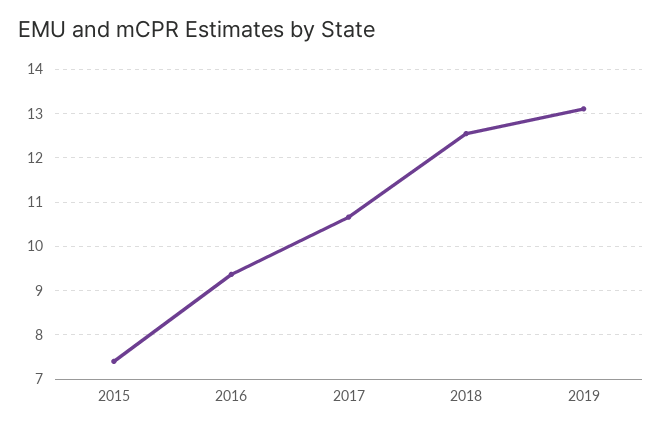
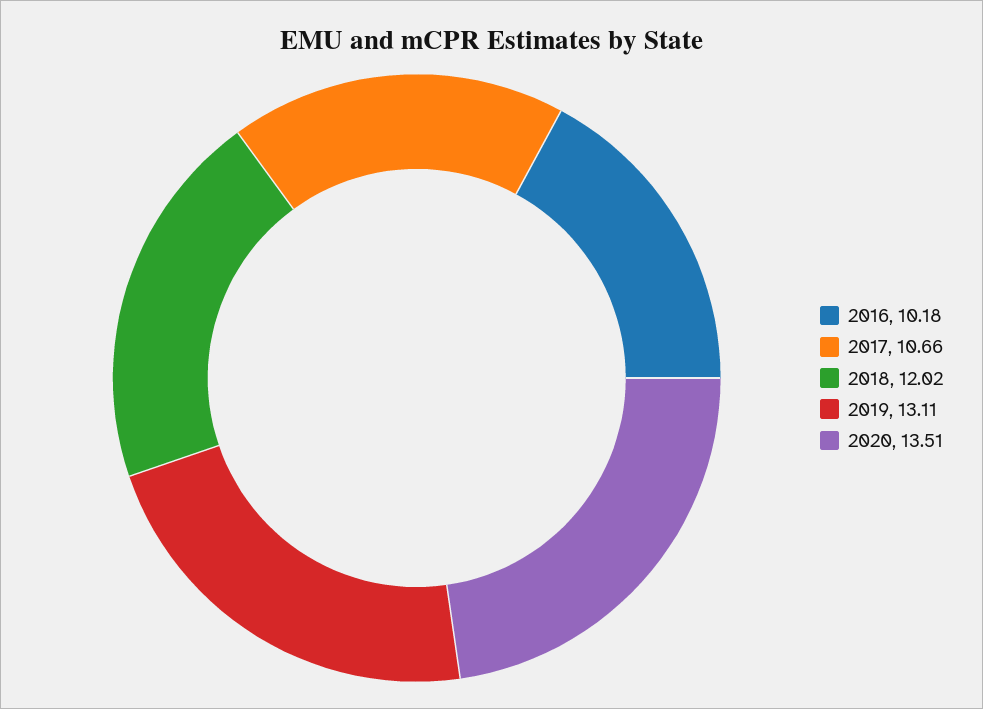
2015: 7.4 -> none
2016: 9.4 -> 10.18
2018: 12.6 -> 12.02
2020: none -> 13.51

